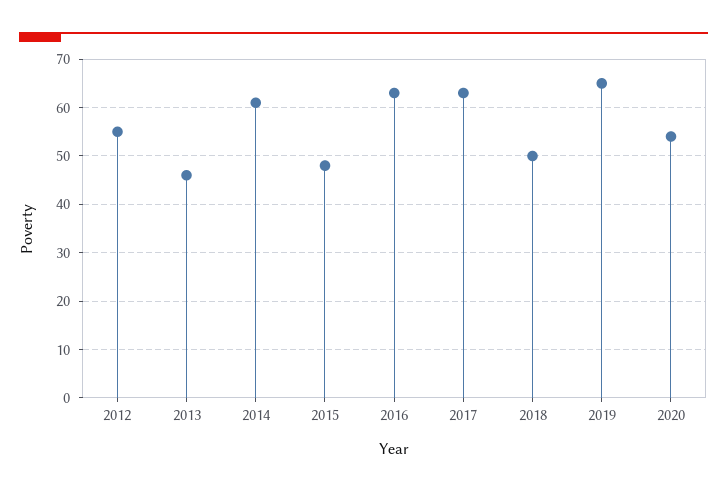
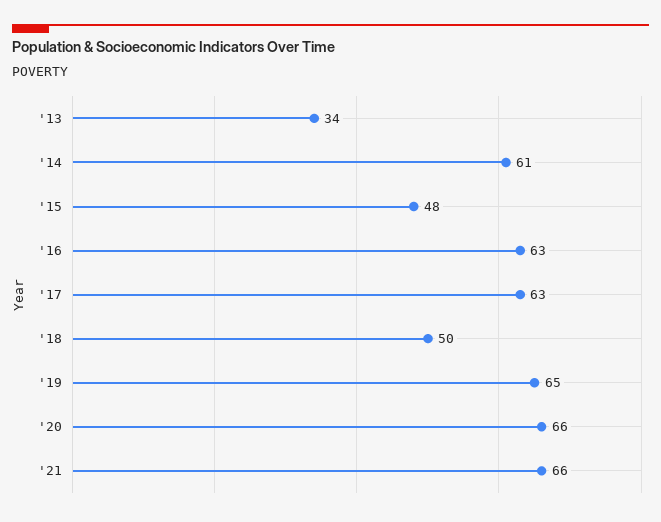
2012: 55 -> none
2013: 45 -> 34
2020: 55 -> 66
'21: none -> 66

